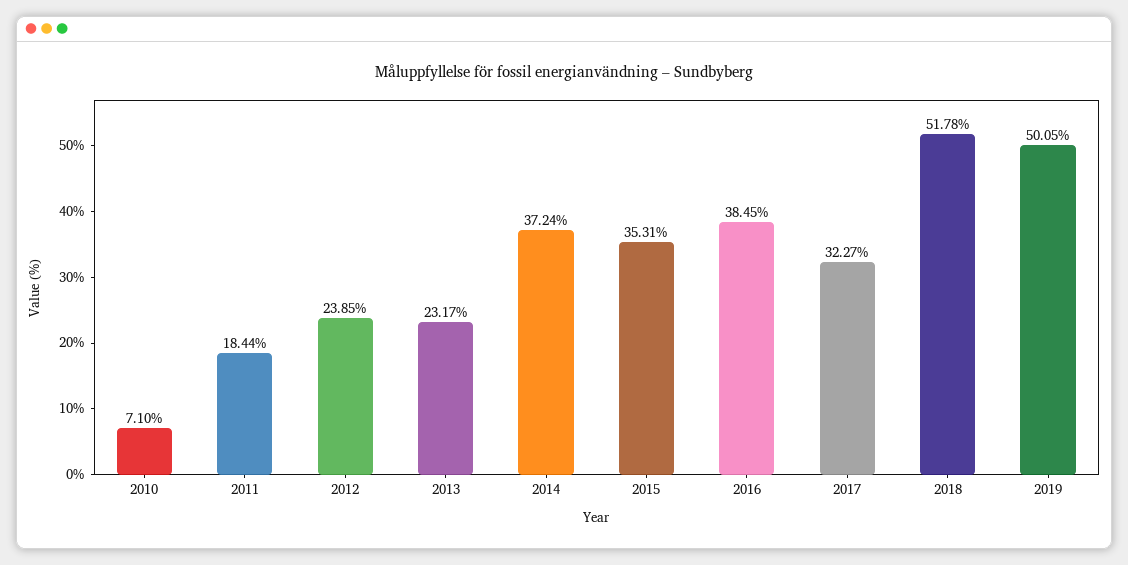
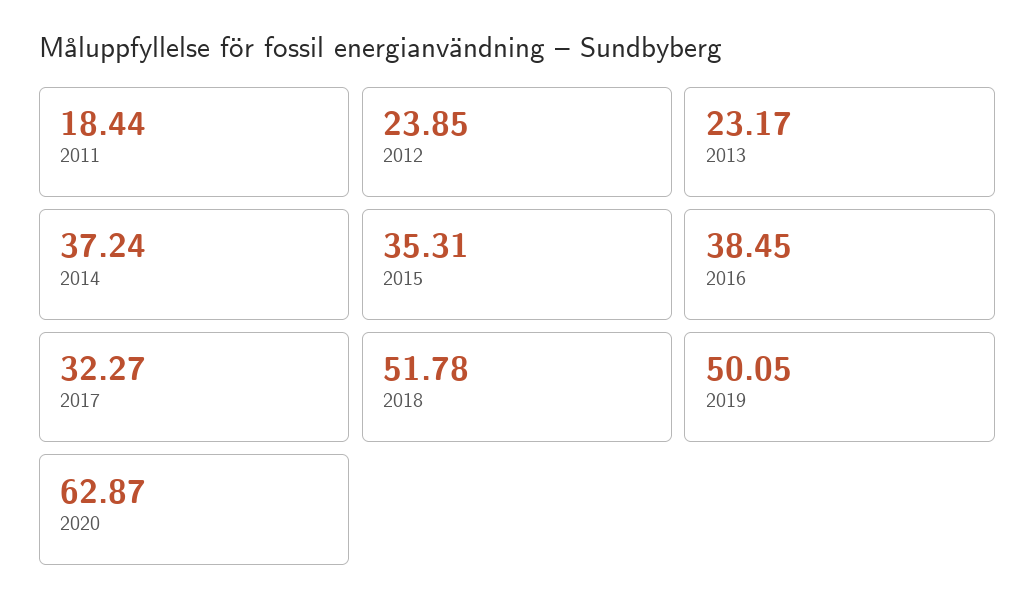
2010: 7.1 -> none
2020: none -> 62.87

